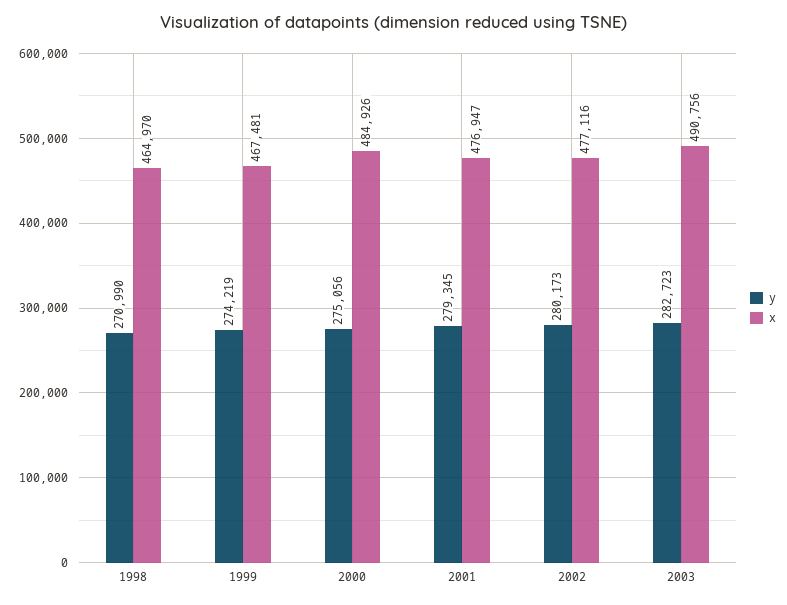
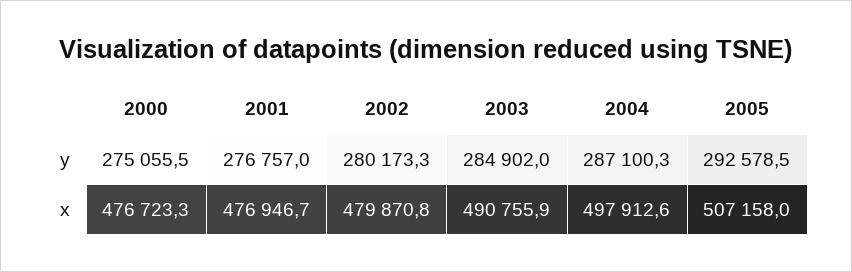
y, 1998: 270990 -> none
x, 1998: 464970 -> none
y, 1999: 274219 -> none
x, 1999: 467481 -> none
x, 2000: 484926 -> 476723.3
y, 2001: 279345 -> 276757
x, 2002: 477116 -> 479870.8
y, 2003: 282723 -> 284902
y, 2004: none -> 287100.3
y, 2005: none -> 292578.5
x, 2004: none -> 497912.6
x, 2005: none -> 507158

